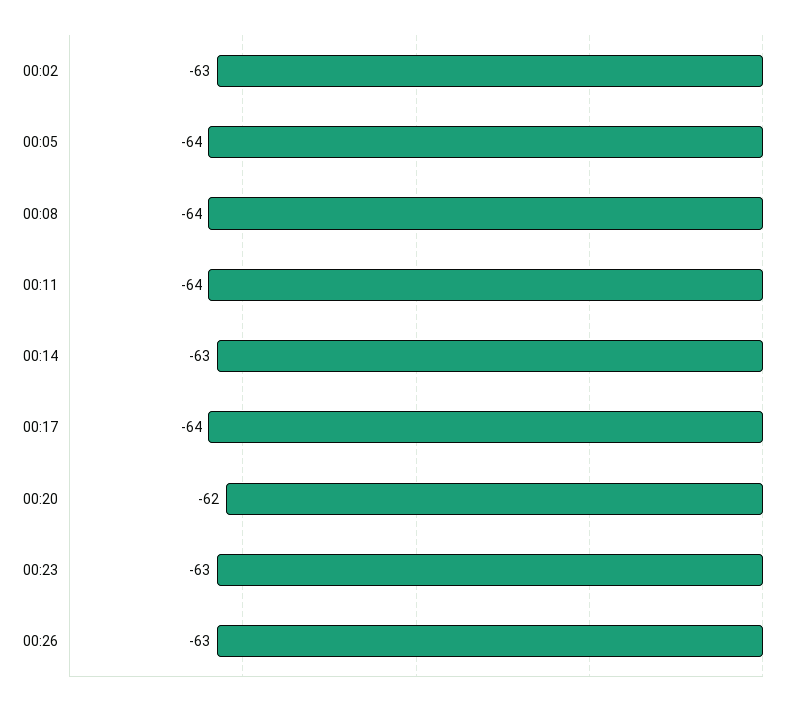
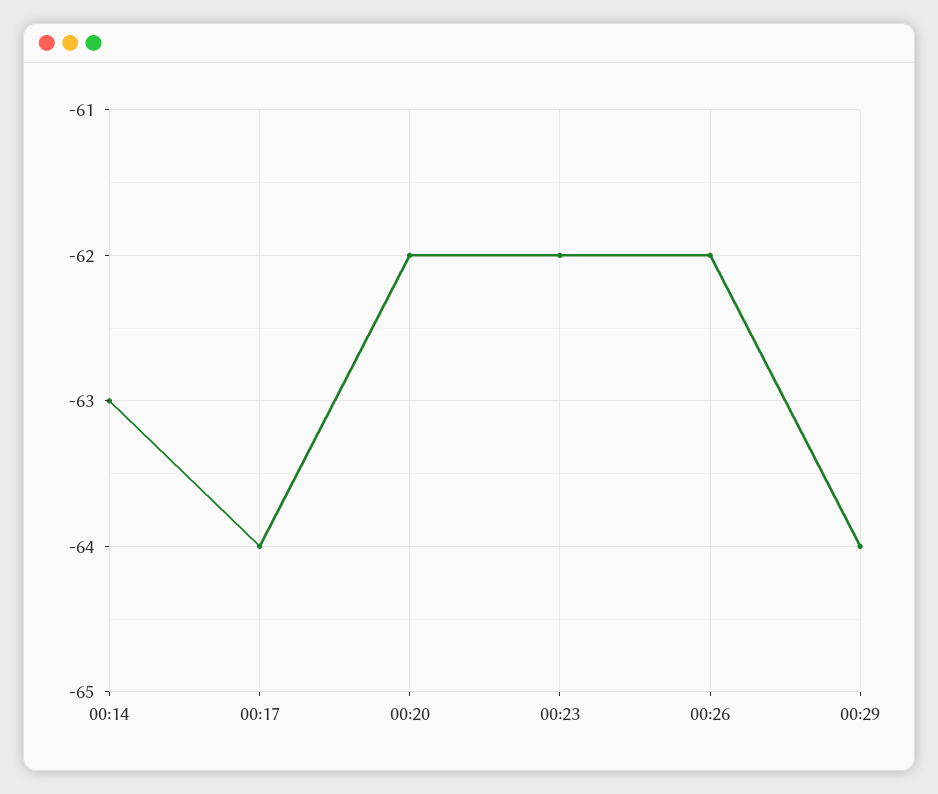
00:02: -63 -> none
00:05: -64 -> none
00:08: -64 -> none
00:11: -64 -> none
00:23: -63 -> -62
00:26: -63 -> -62
00:29: none -> -64

